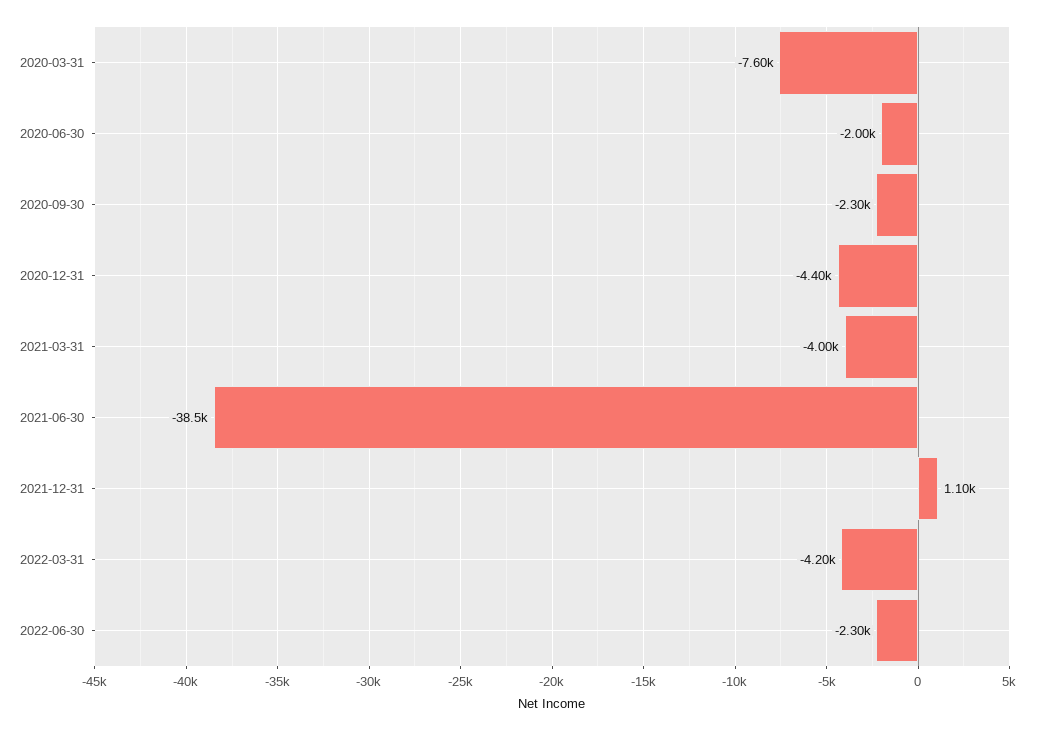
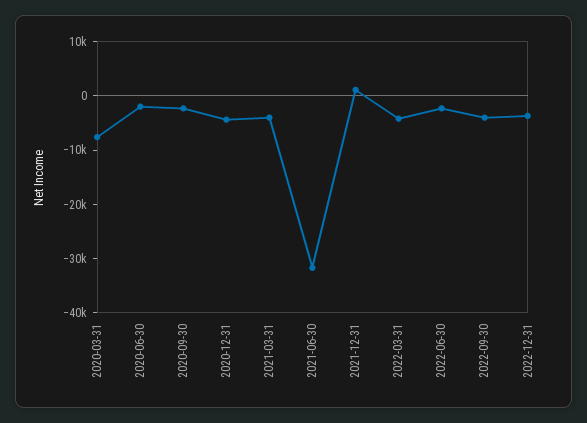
2021-06-30: -38500 -> -32000
2022-09-30: none -> -4000
2022-12-31: none -> -4000

